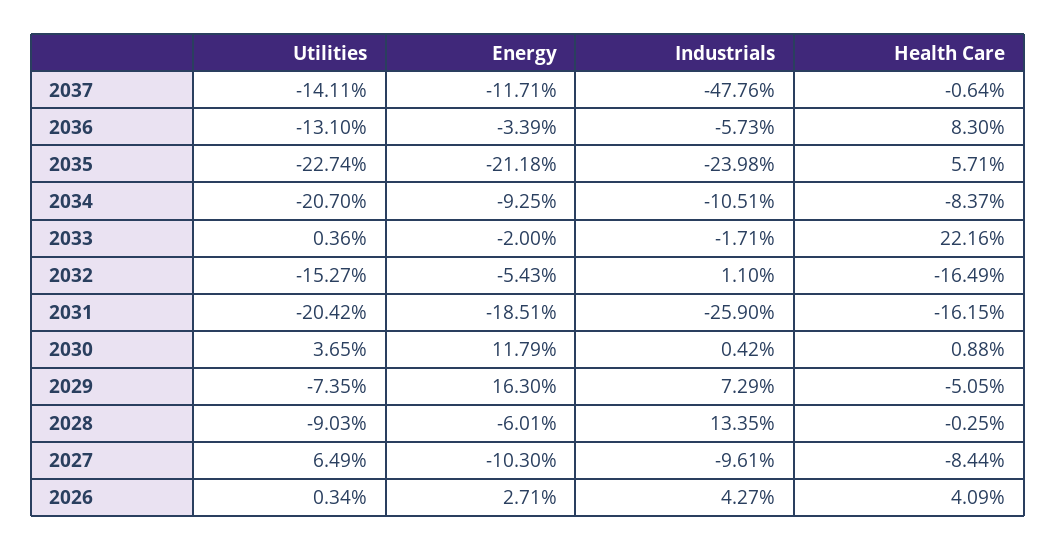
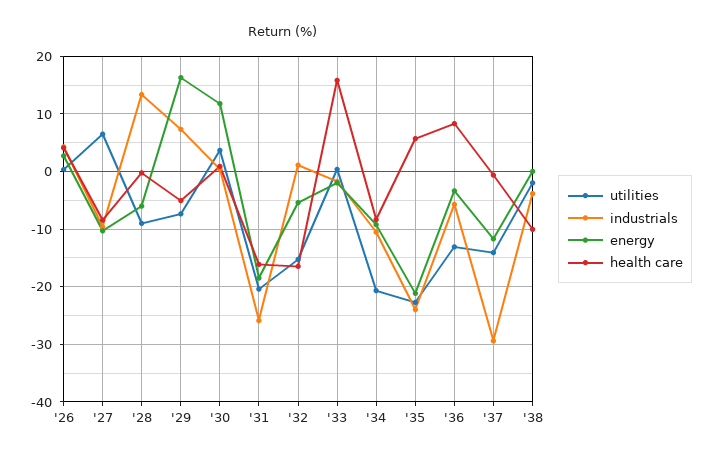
Industrials, 2037: -47.76 -> -30
Health Care, 2033: 22.16 -> 16
Utilities, '38: none -> -2
Industrials, '38: none -> -4
Energy, '38: none -> 0
Health Care, '38: none -> -10

